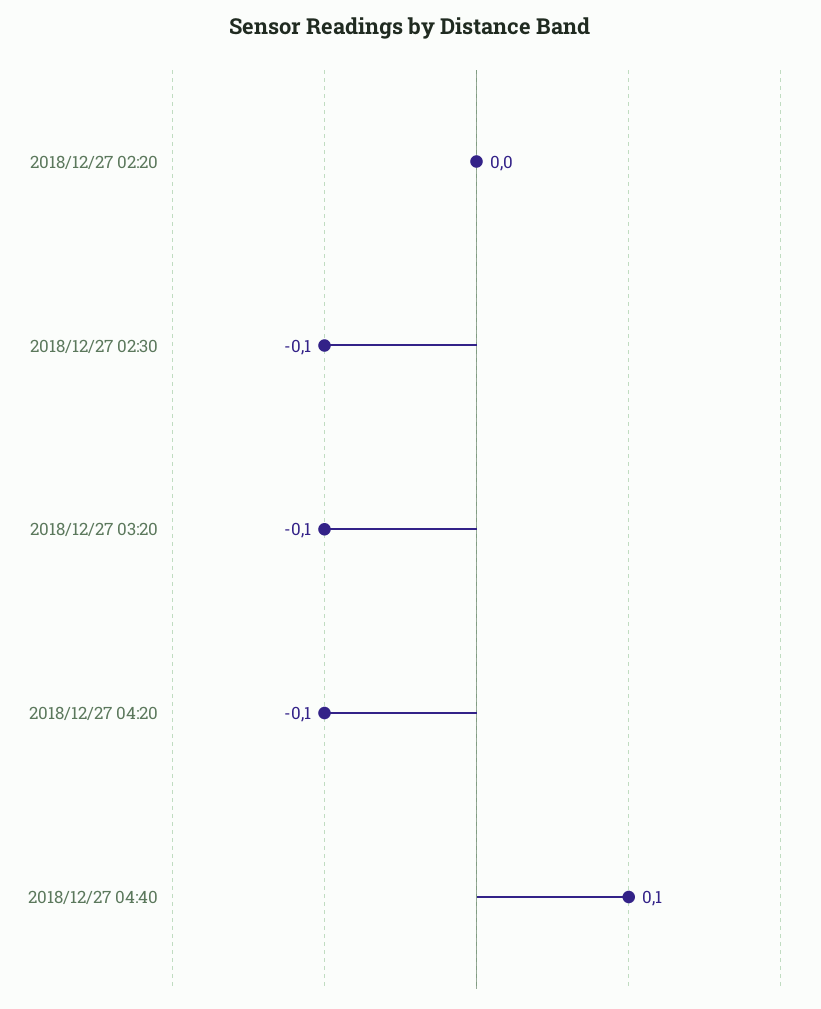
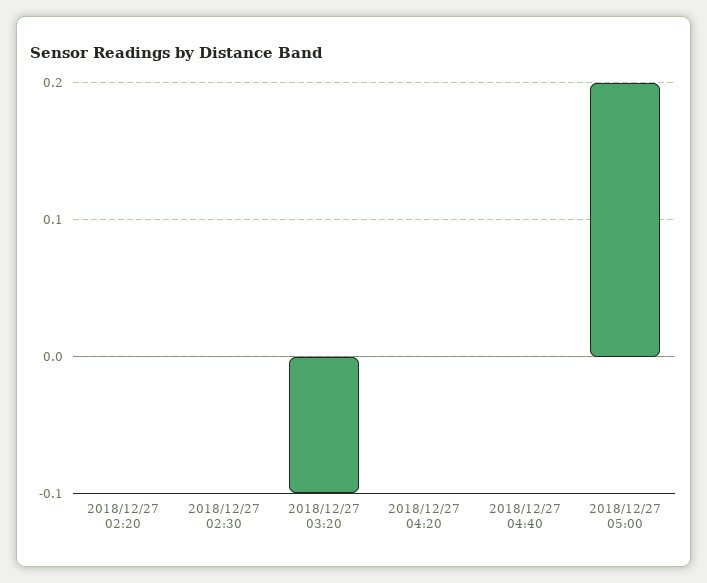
2018/12/27 02:30: -0.1 -> 0
2018/12/27 04:20: -0.1 -> 0
2018/12/27 04:40: 0.1 -> 0
2018/12/27 05:00: none -> 0.2

